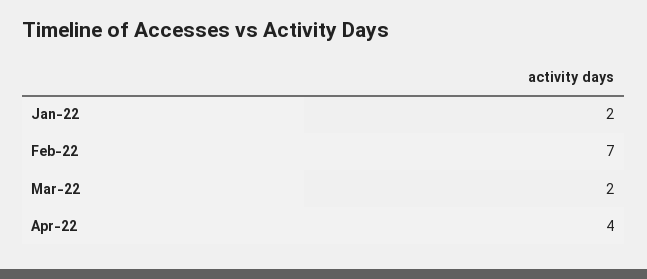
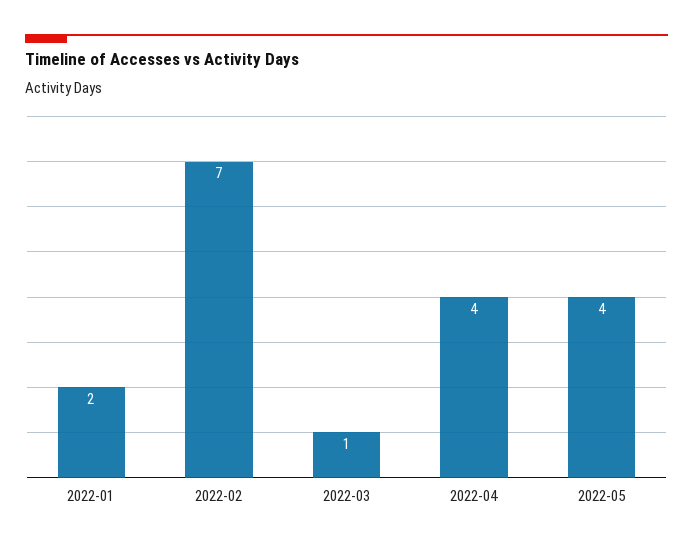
Mar-22: 2 -> 1
2022-05: none -> 4

